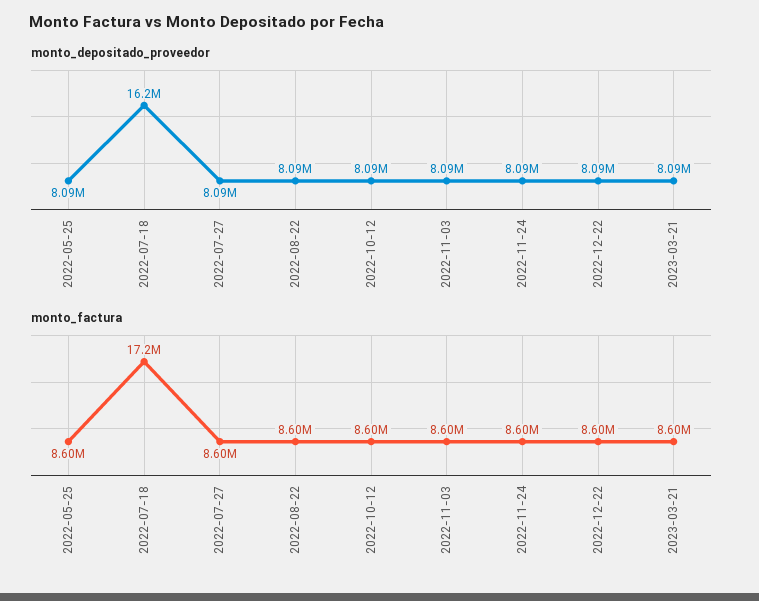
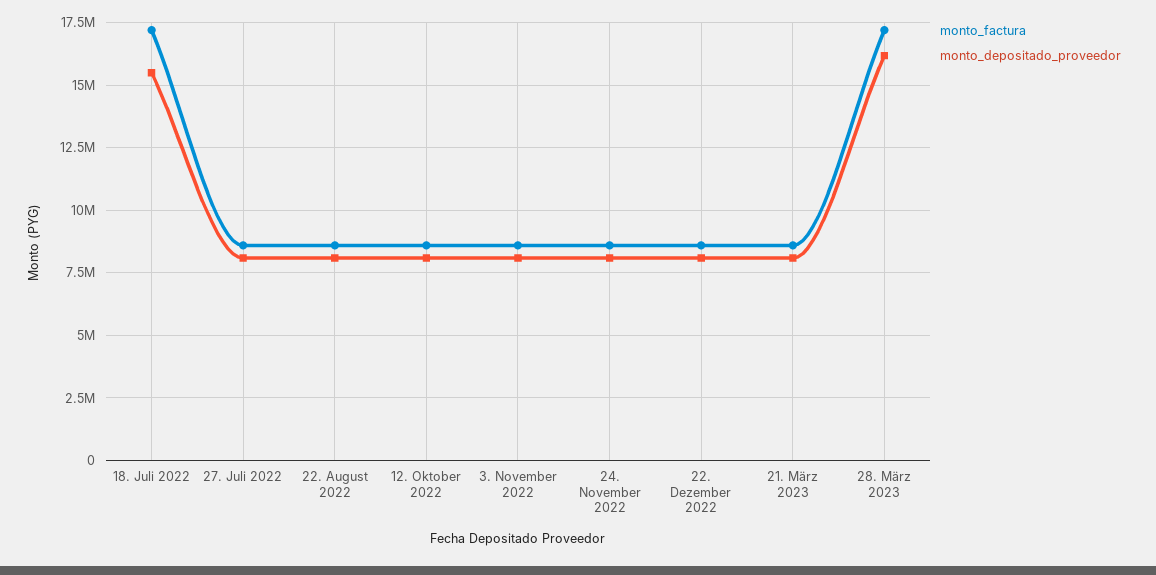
monto_depositado_proveedor, 2022-05-25: 8090000 -> none
monto_depositado_proveedor, 2022-07-18: 16200000 -> 15500000
monto_factura, 2022-05-25: 8600000 -> none
monto_factura, 28. März 2023: none -> 17250000
monto_depositado_proveedor, 28. März 2023: none -> 16250000

